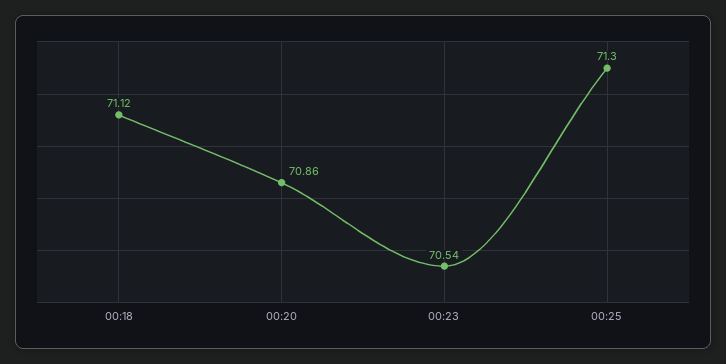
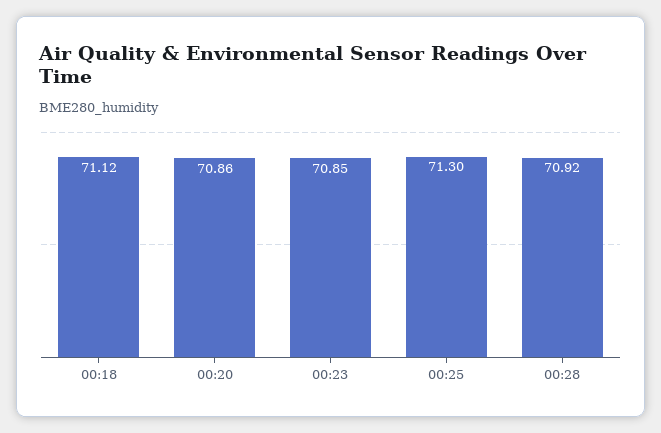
00:23: 70.54 -> 70.85
00:28: none -> 70.92

